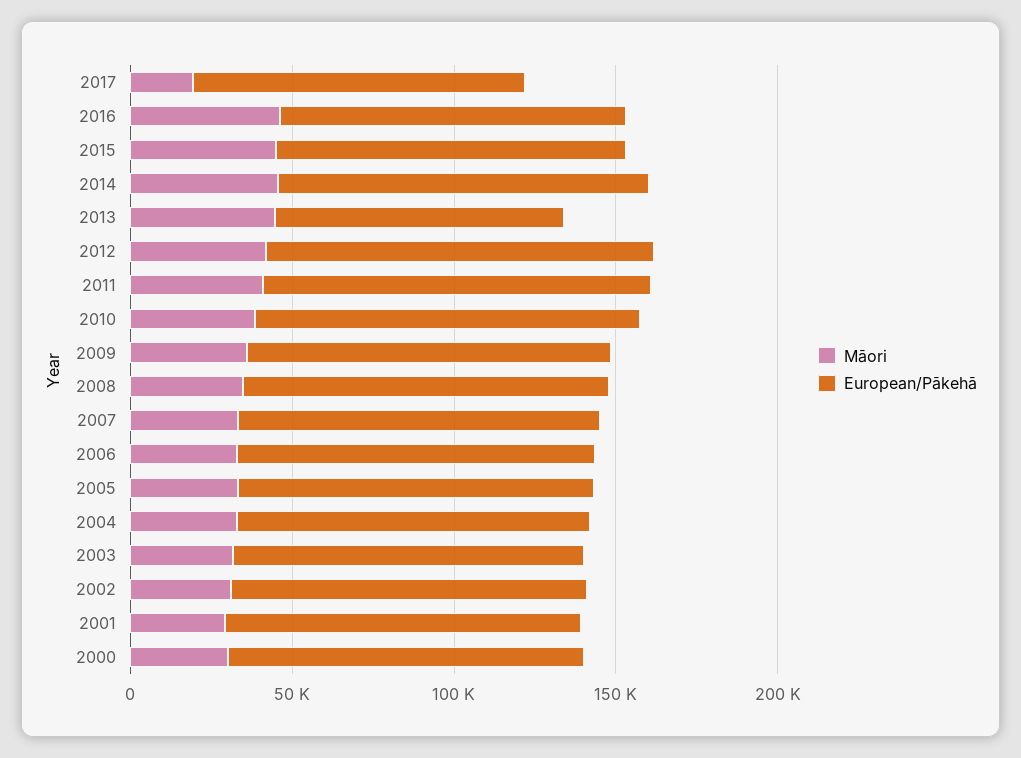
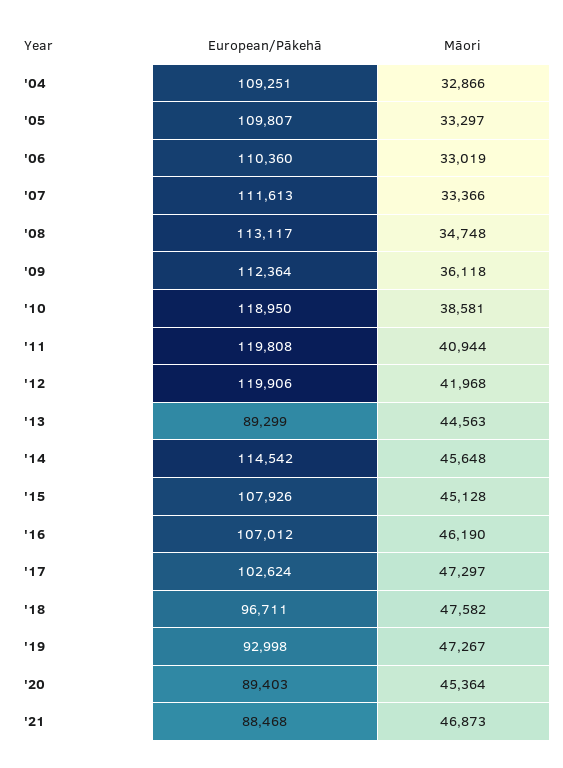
Māori, 2017: 20000 -> 47297
Māori, 2003: 30000 -> none
European/Pākehā, 2003: 110000 -> none
Māori, 2002: 30000 -> none
European/Pākehā, 2002: 110000 -> none
Māori, 2001: 30000 -> none
European/Pākehā, 2001: 110000 -> none
Māori, 2000: 30000 -> none
European/Pākehā, 2000: 110000 -> none
European/Pākehā, '18: none -> 96711
Māori, '18: none -> 47582
European/Pākehā, '19: none -> 92998
Māori, '19: none -> 47267
European/Pākehā, '20: none -> 89403
Māori, '20: none -> 45364
European/Pākehā, '21: none -> 88468
Māori, '21: none -> 46873

